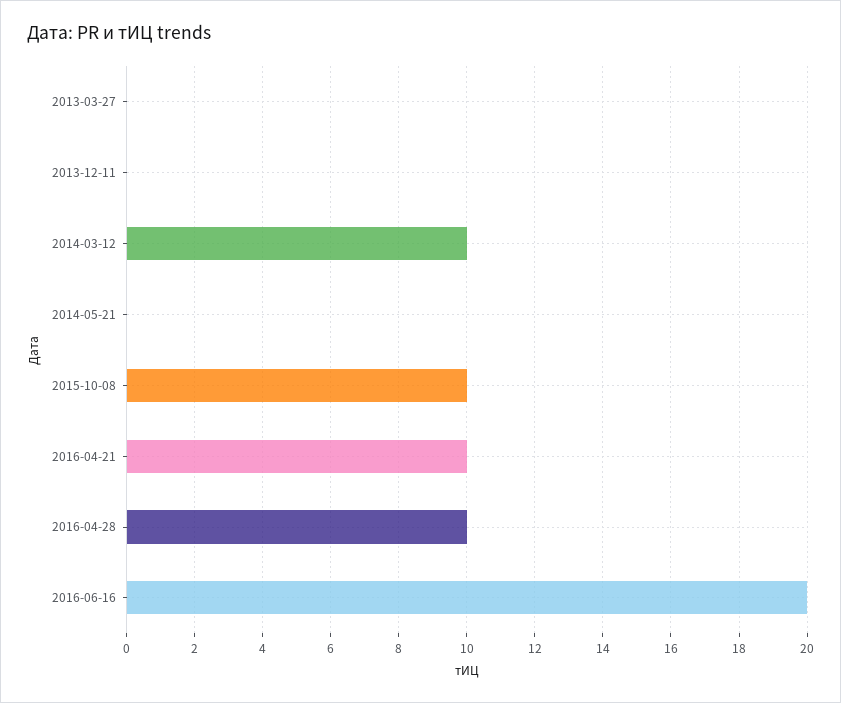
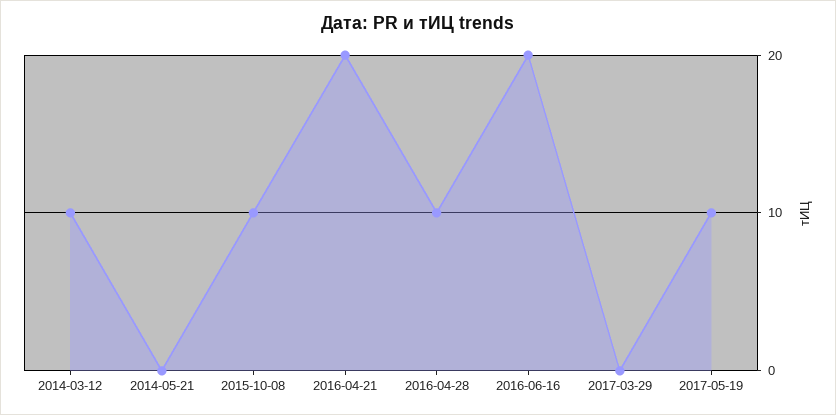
2013-03-27: 0 -> none
2013-12-11: 0 -> none
2016-04-21: 10 -> 20
2017-03-29: none -> 0
2017-05-19: none -> 10

